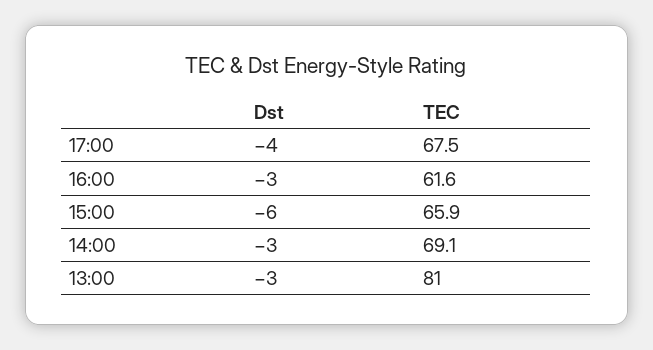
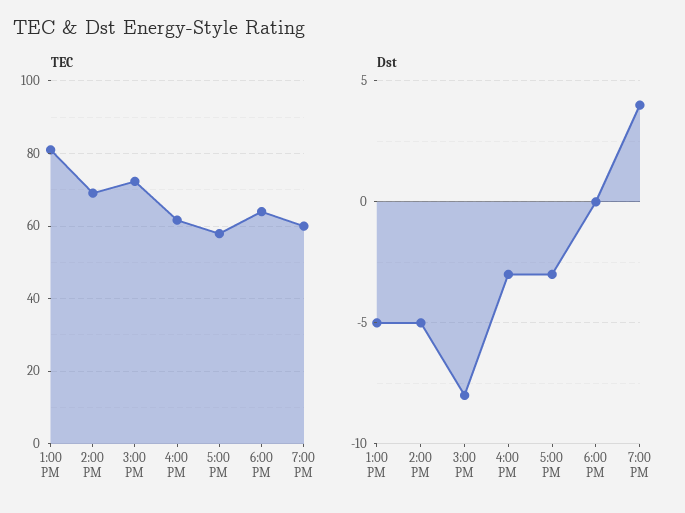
Dst, 17:00: -4 -> -3
TEC, 17:00: 67.5 -> 58
Dst, 15:00: -6 -> -8
TEC, 15:00: 65.9 -> 72
Dst, 14:00: -3 -> -5
Dst, 13:00: -3 -> -5
TEC, 6:00 PM: none -> 64
TEC, 7:00 PM: none -> 60
Dst, 6:00 PM: none -> 0
Dst, 7:00 PM: none -> 4

